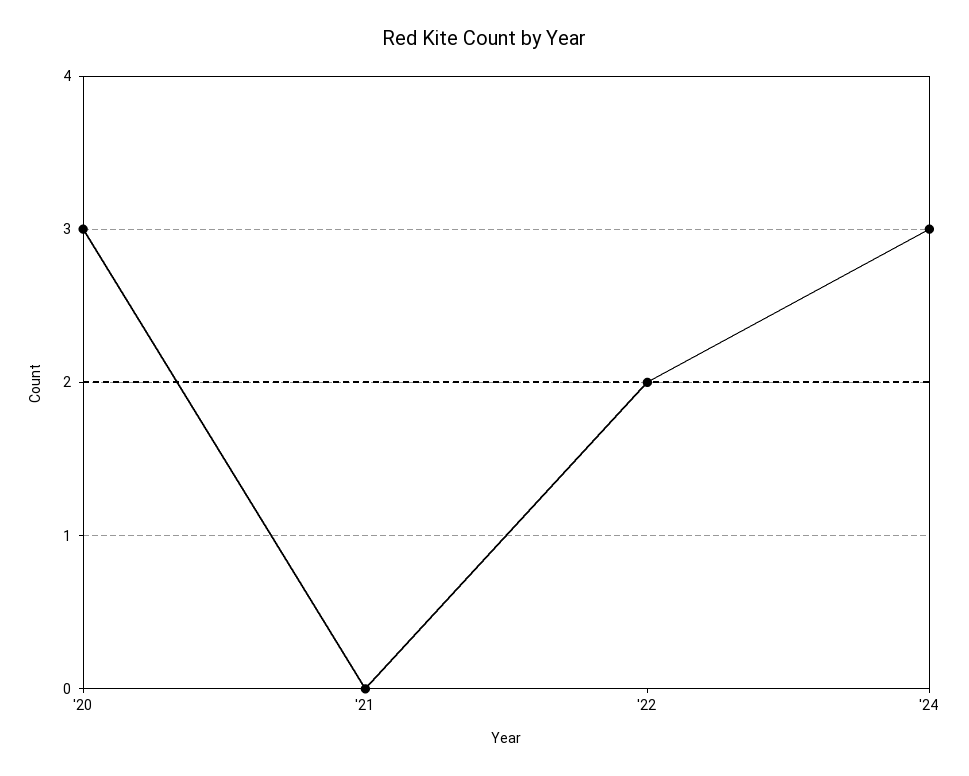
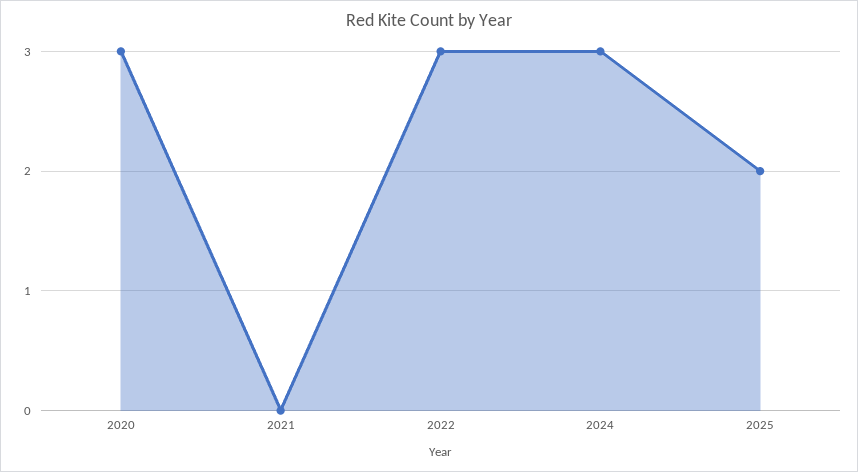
'22: 2 -> 3
2025: none -> 2

